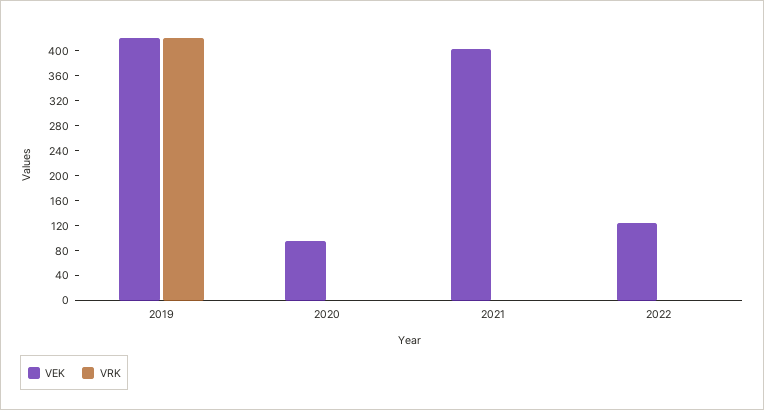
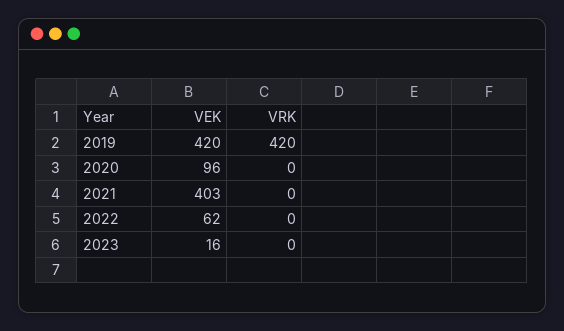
VEK, 2022: 120 -> 62
VEK, 2023: none -> 16
VRK, 2023: none -> 0

